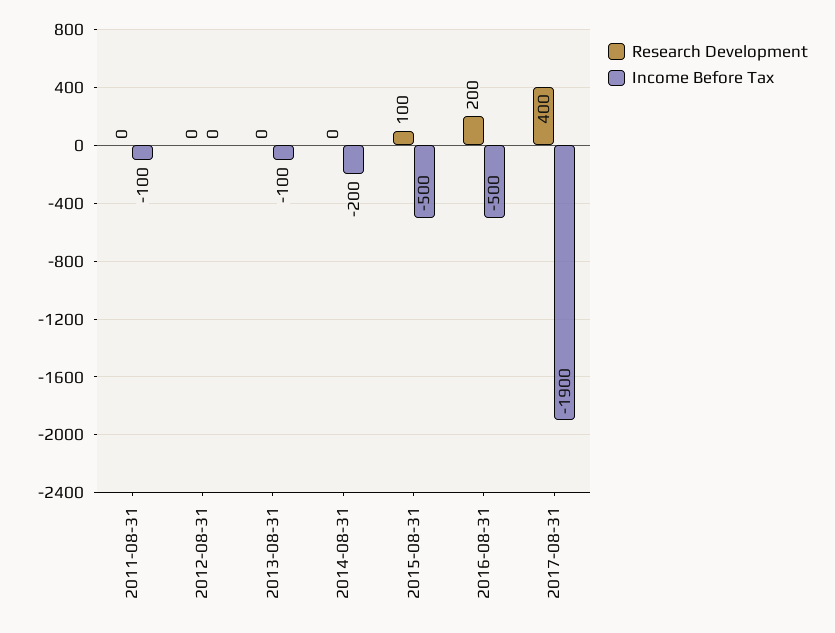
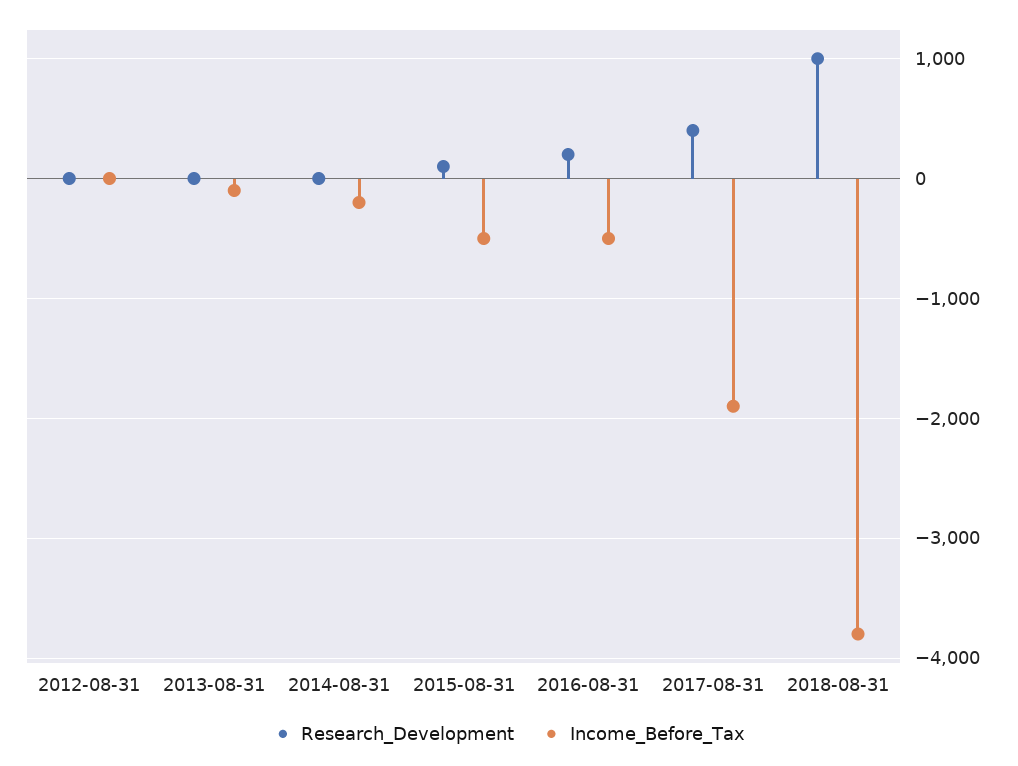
Research Development, 2011-08-31: 0 -> none
Income Before Tax, 2011-08-31: -100 -> none
Research Development, 2018-08-31: none -> 1000
Income Before Tax, 2018-08-31: none -> -3800

